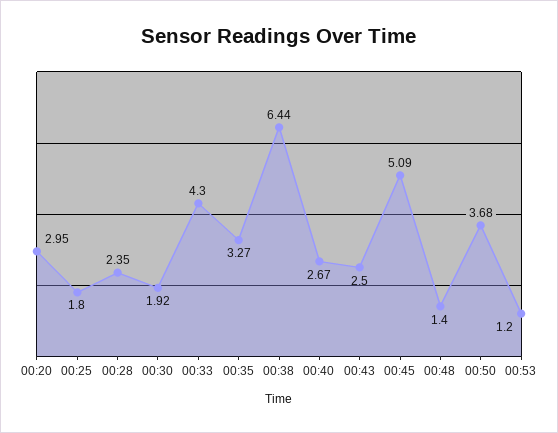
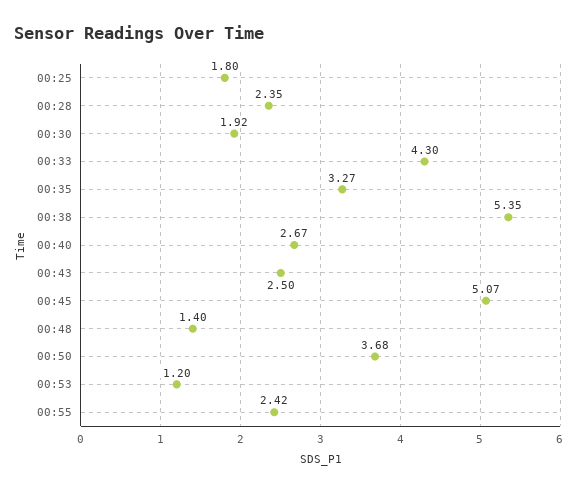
00:20: 2.95 -> none
00:38: 6.44 -> 5.35
00:45: 5.09 -> 5.07
00:55: none -> 2.42

